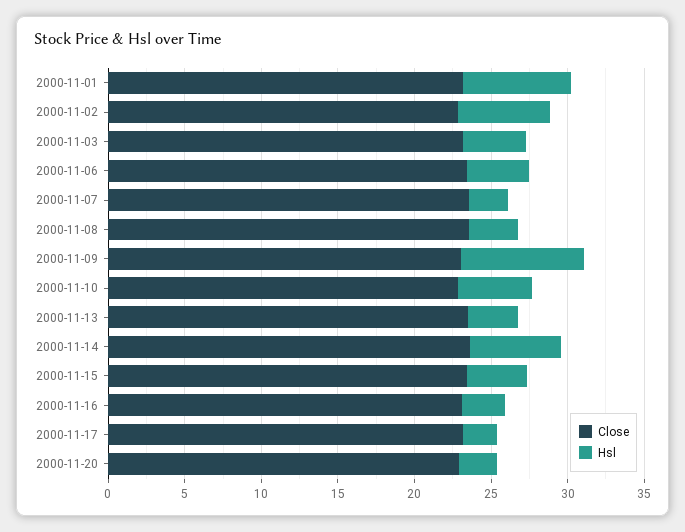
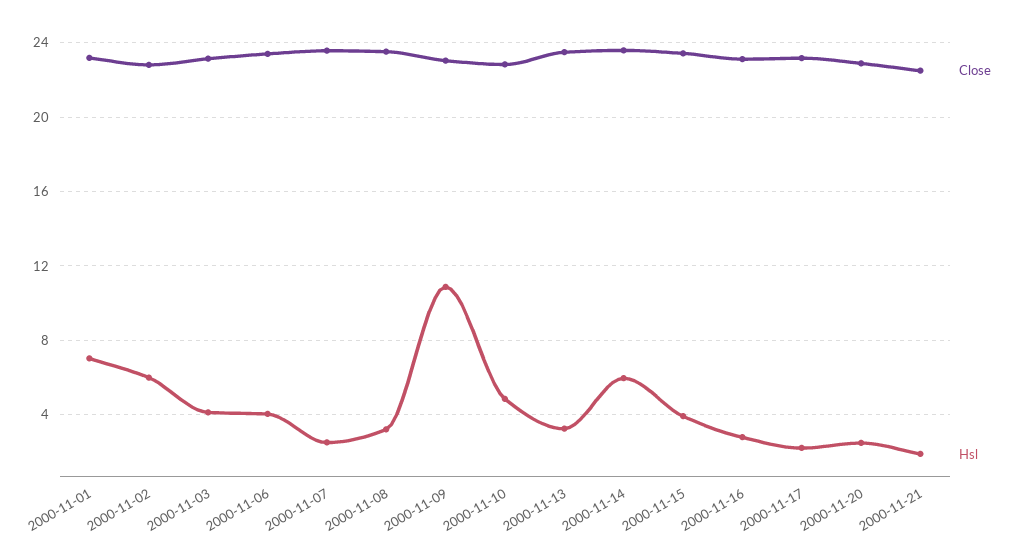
Hsl, 2000-11-09: 8 -> 11
Close, 2000-11-21: none -> 22.5
Hsl, 2000-11-21: none -> 2

